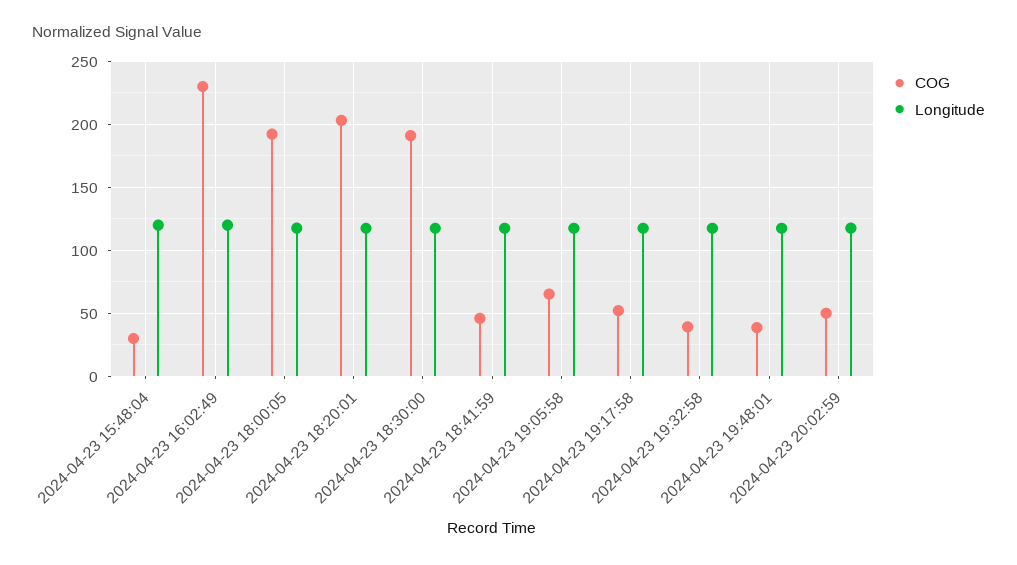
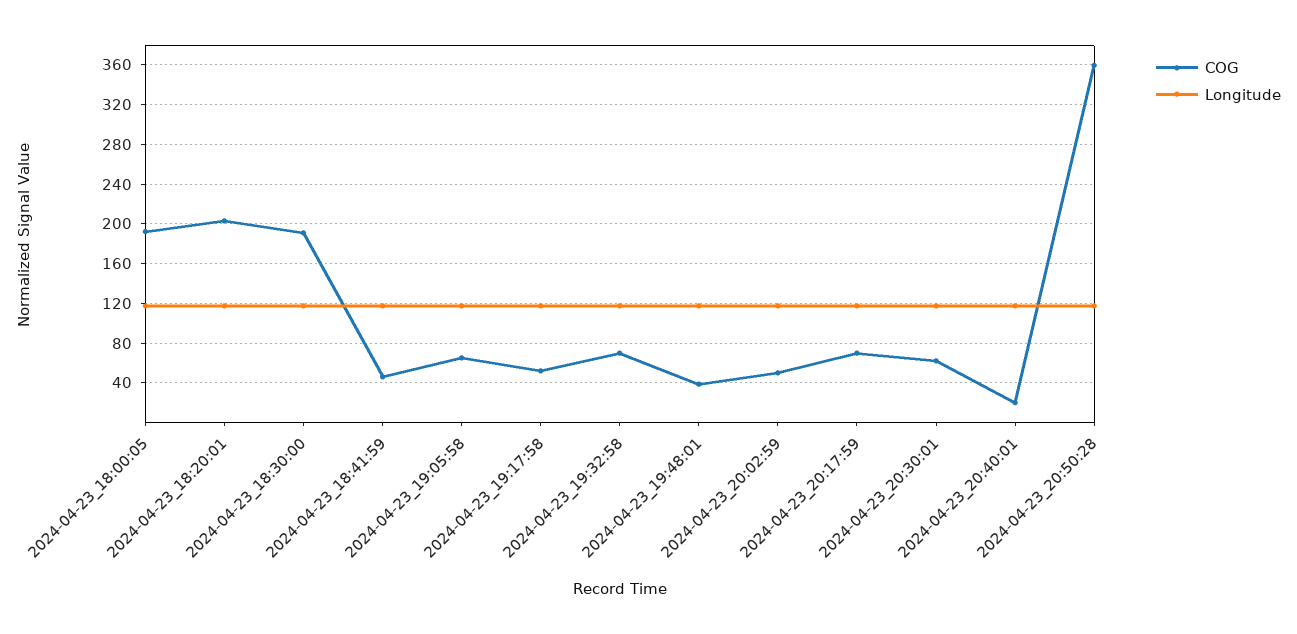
COG, 2024-04-23 15:48:04: 30 -> none
Longitude, 2024-04-23 15:48:04: 120 -> none
COG, 2024-04-23 16:02:49: 230 -> none
Longitude, 2024-04-23 16:02:49: 120 -> none
COG, 2024-04-23 19:32:58: 40 -> 70
COG, 2024-04-23_20:17:59: none -> 70
Longitude, 2024-04-23_20:17:59: none -> 120
COG, 2024-04-23_20:30:01: none -> 60
Longitude, 2024-04-23_20:30:01: none -> 120
COG, 2024-04-23_20:40:01: none -> 20
Longitude, 2024-04-23_20:40:01: none -> 120
COG, 2024-04-23_20:50:28: none -> 360
Longitude, 2024-04-23_20:50:28: none -> 120

